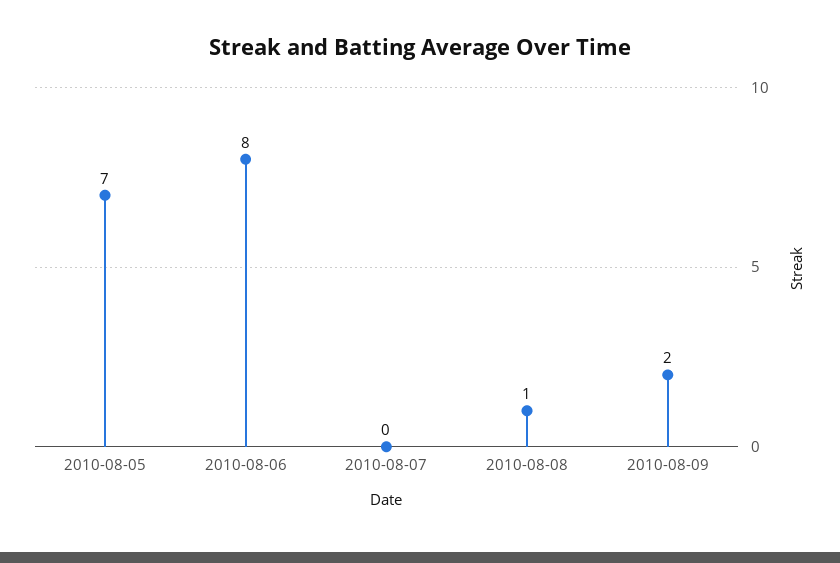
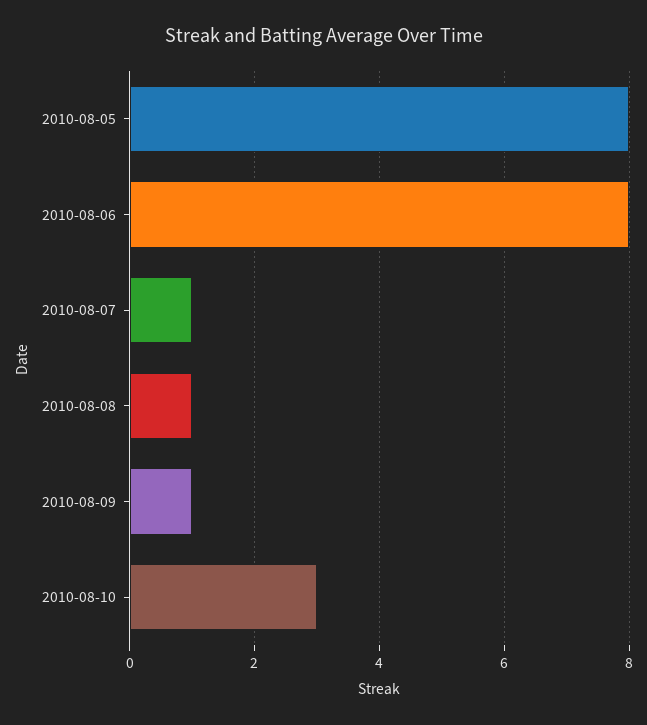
2010-08-05: 7 -> 8
2010-08-07: 0 -> 1
2010-08-09: 2 -> 1
2010-08-10: none -> 3

